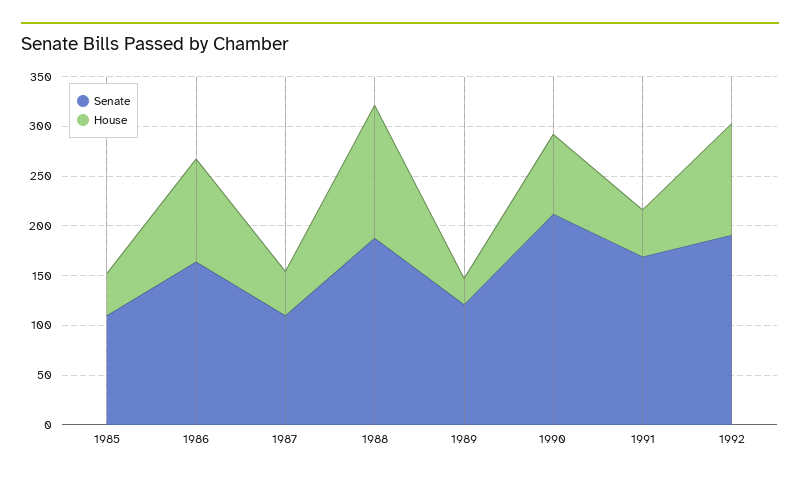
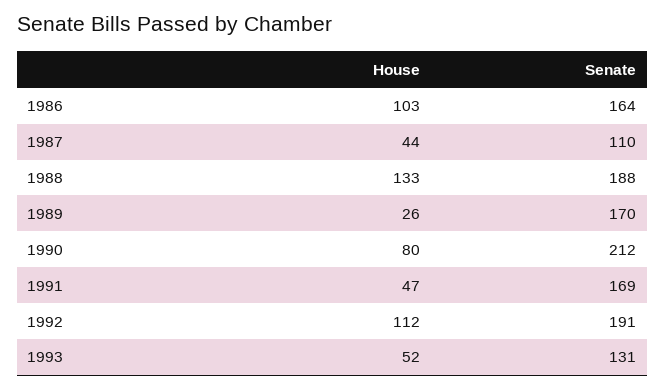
Senate, 1985: 110 -> none
House, 1985: 40 -> none
Senate, 1989: 120 -> 170
House, 1993: none -> 52
Senate, 1993: none -> 131

